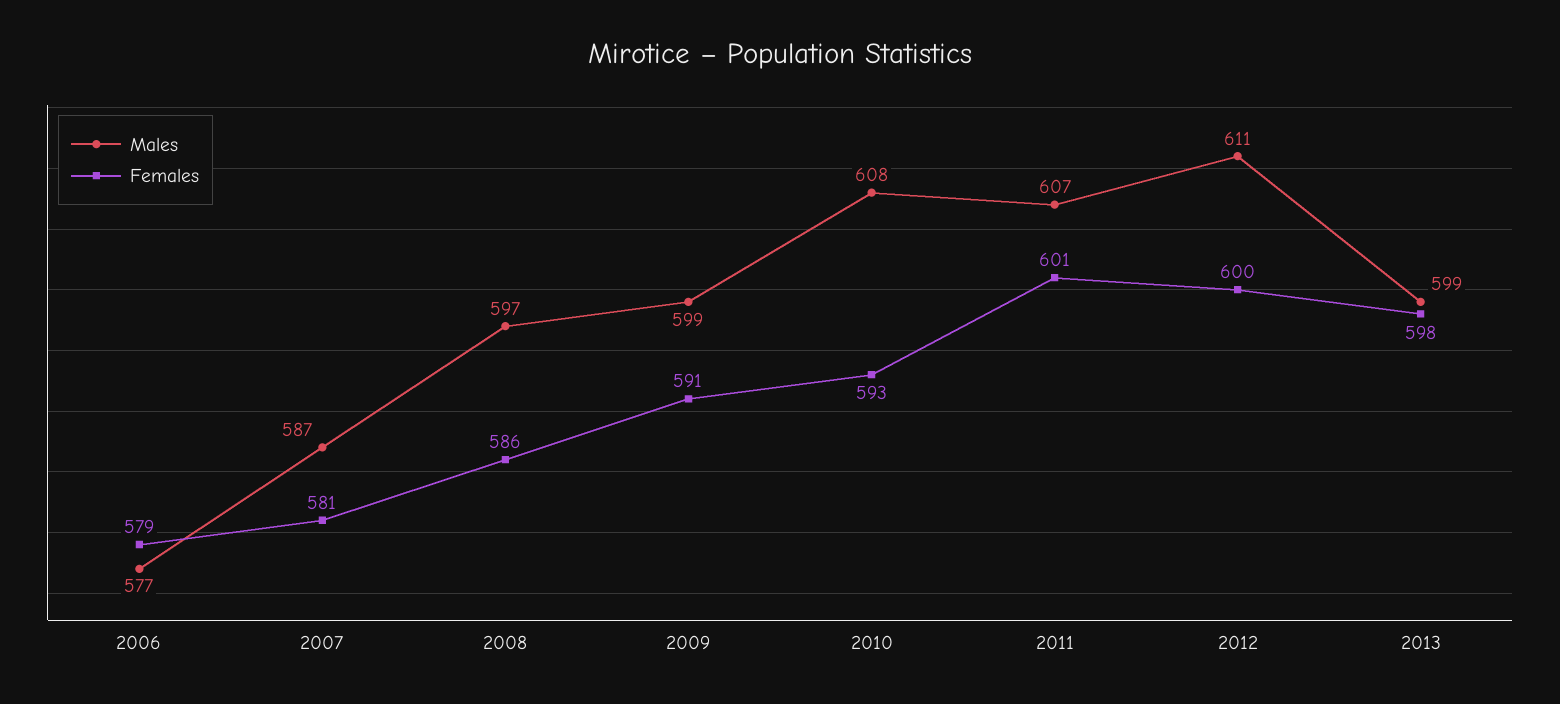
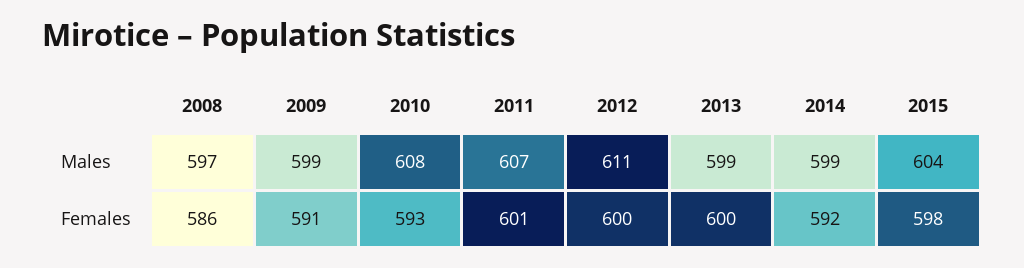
Males, 2006: 577 -> none
Females, 2006: 579 -> none
Males, 2007: 587 -> none
Females, 2007: 581 -> none
Females, 2013: 598 -> 600
Males, 2014: none -> 599
Males, 2015: none -> 604
Females, 2014: none -> 592
Females, 2015: none -> 598

